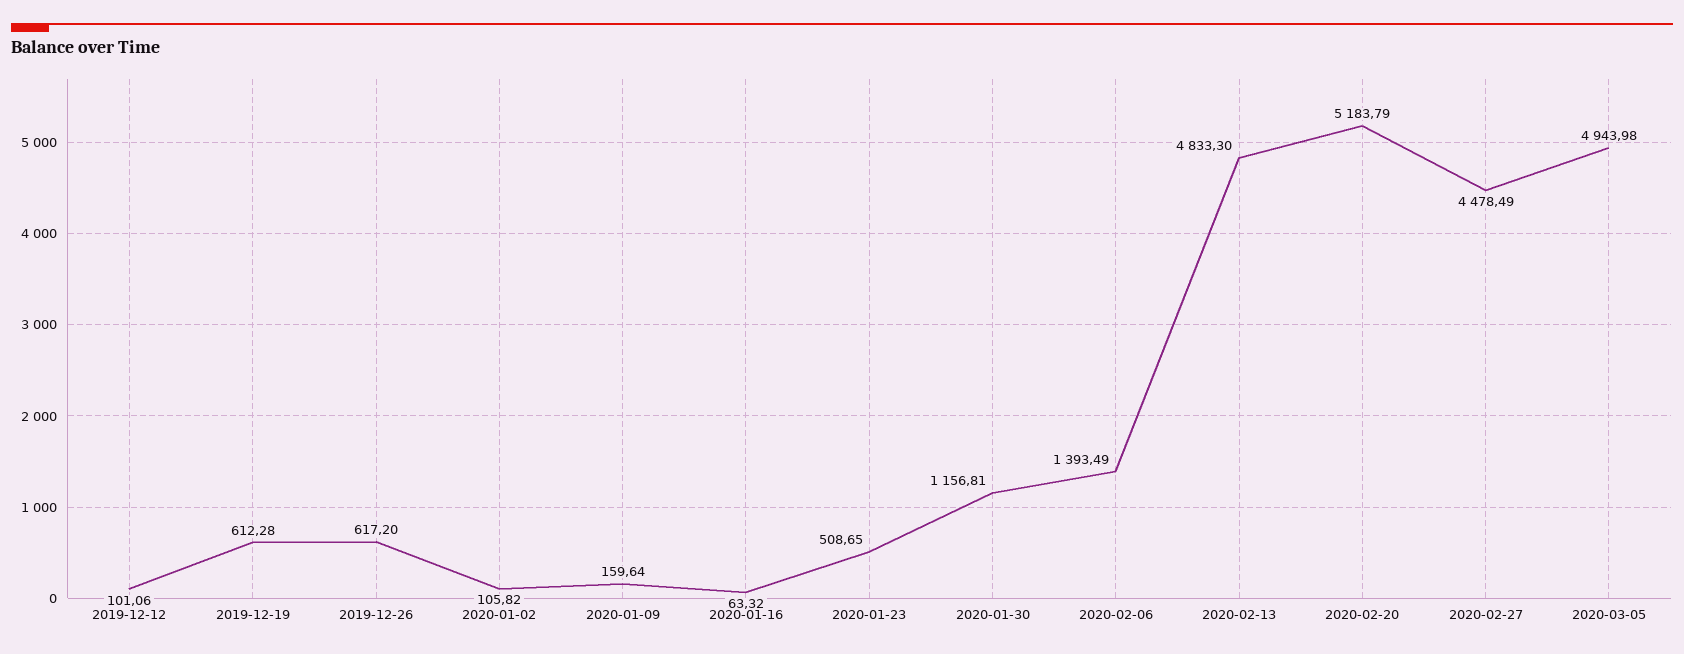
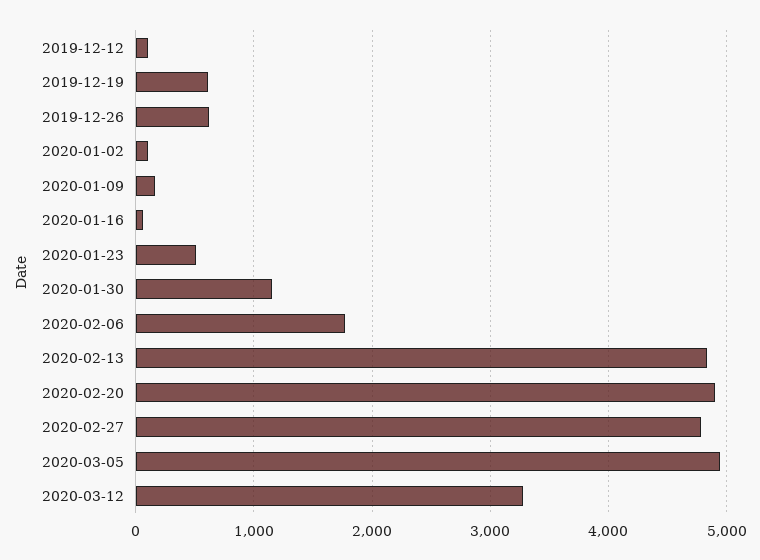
2020-02-06: 1393.49 -> 1800
2020-02-20: 5183.79 -> 4900
2020-02-27: 4478.49 -> 4800
2020-03-12: none -> 3300

